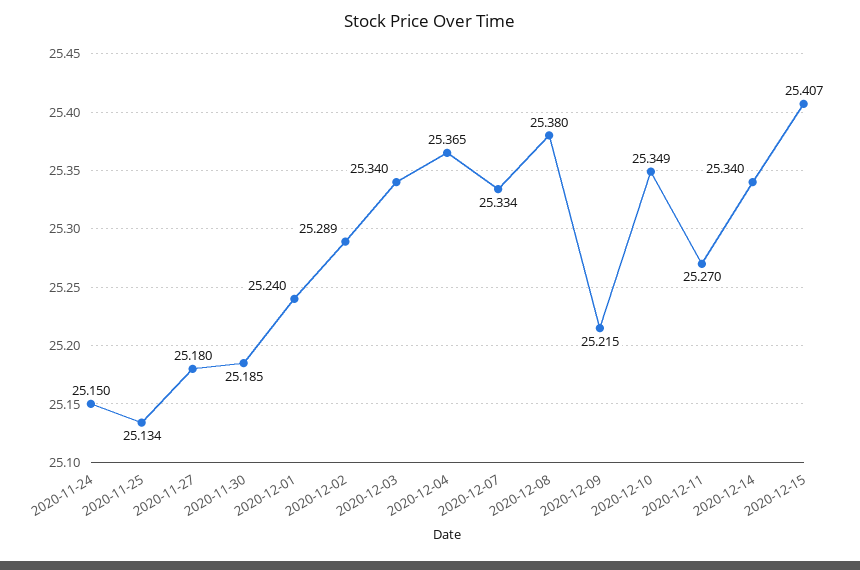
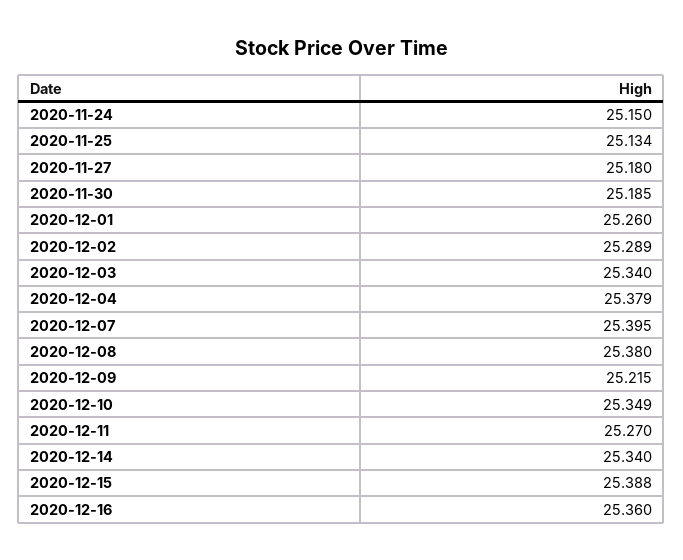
2020-12-01: 25.24 -> 25.26
2020-12-04: 25.365 -> 25.379
2020-12-07: 25.334 -> 25.395
2020-12-15: 25.407 -> 25.388
2020-12-16: none -> 25.36

